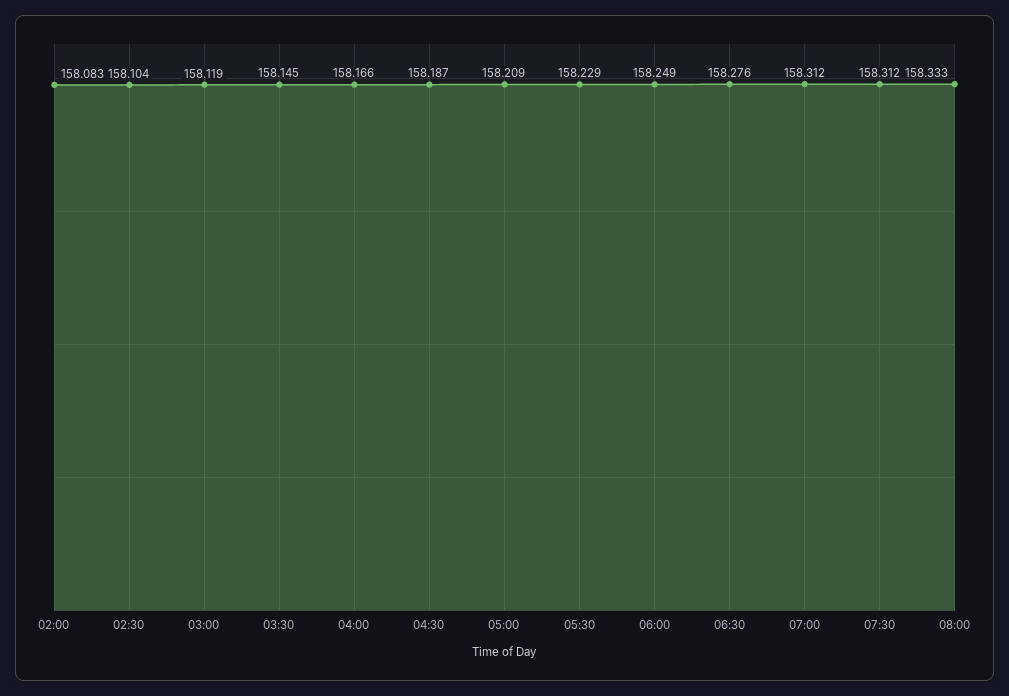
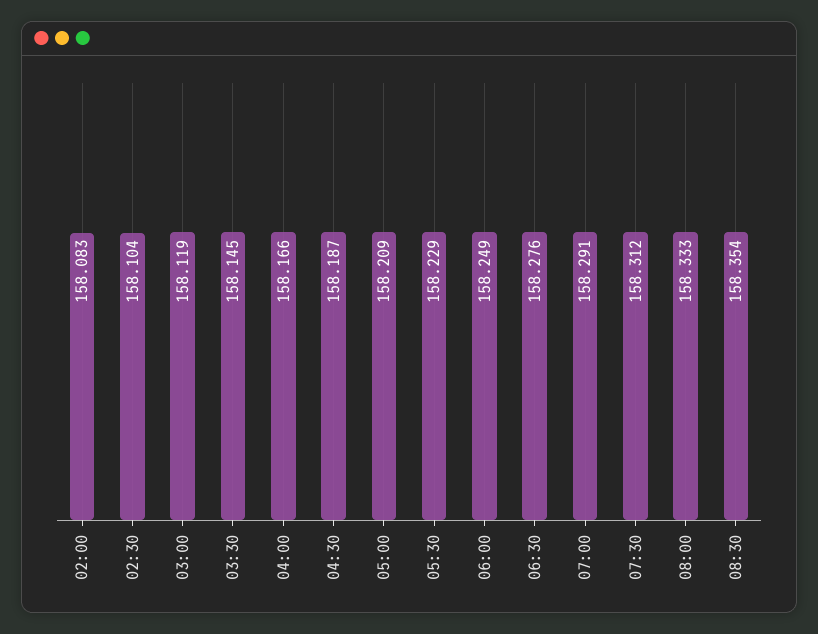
07:00: 158.312 -> 158.291
08:30: none -> 158.354

